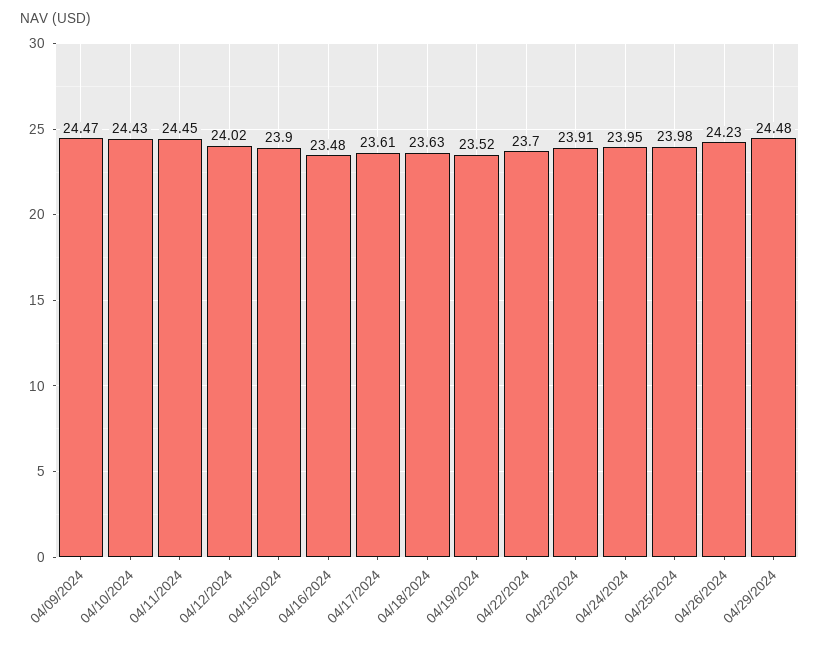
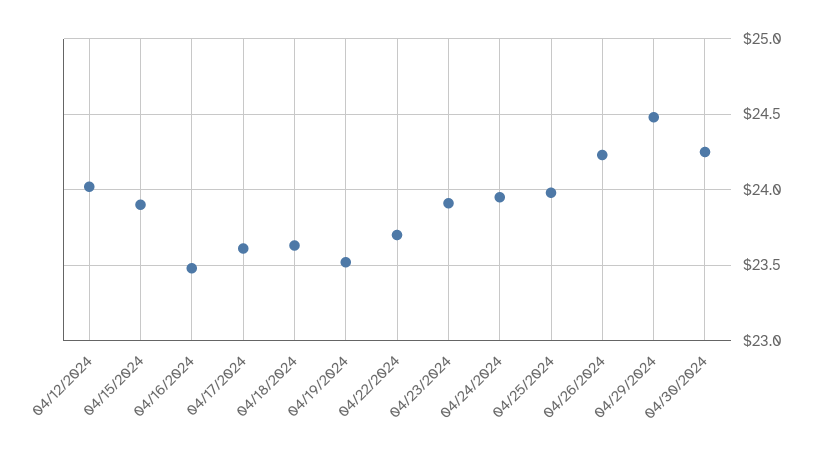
04/09/2024: 24.47 -> none
04/10/2024: 24.43 -> none
04/11/2024: 24.45 -> none
04/30/2024: none -> 24.25

